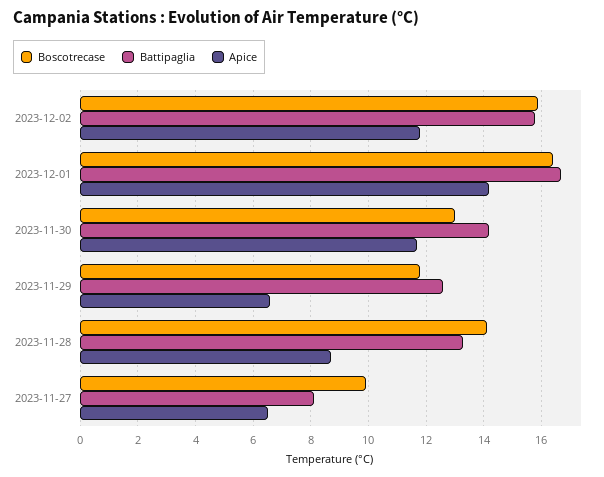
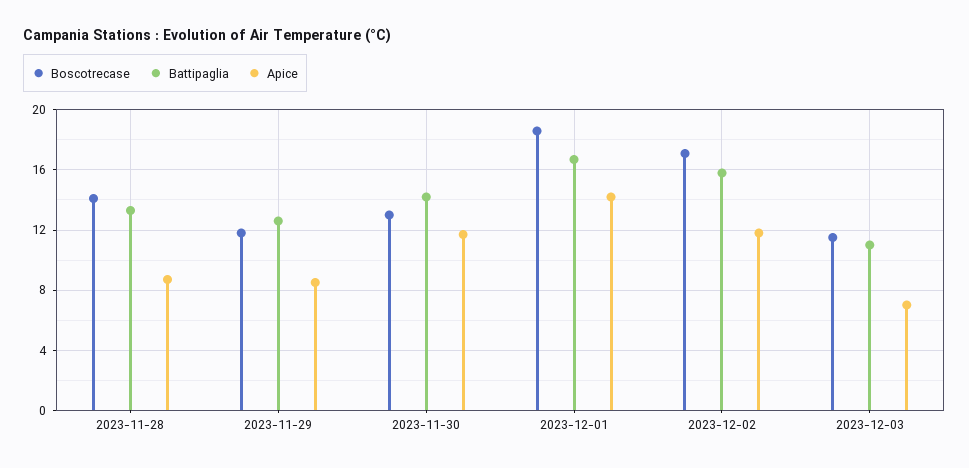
Boscotrecase, 2023-12-02: 16 -> 17
Boscotrecase, 2023-12-01: 16.5 -> 18.5
Apice, 2023-11-29: 6.5 -> 8.5
Boscotrecase, 2023-11-27: 10 -> none
Battipaglia, 2023-11-27: 8 -> none
Apice, 2023-11-27: 6.5 -> none
Boscotrecase, 2023-12-03: none -> 11.5
Battipaglia, 2023-12-03: none -> 11
Apice, 2023-12-03: none -> 7

